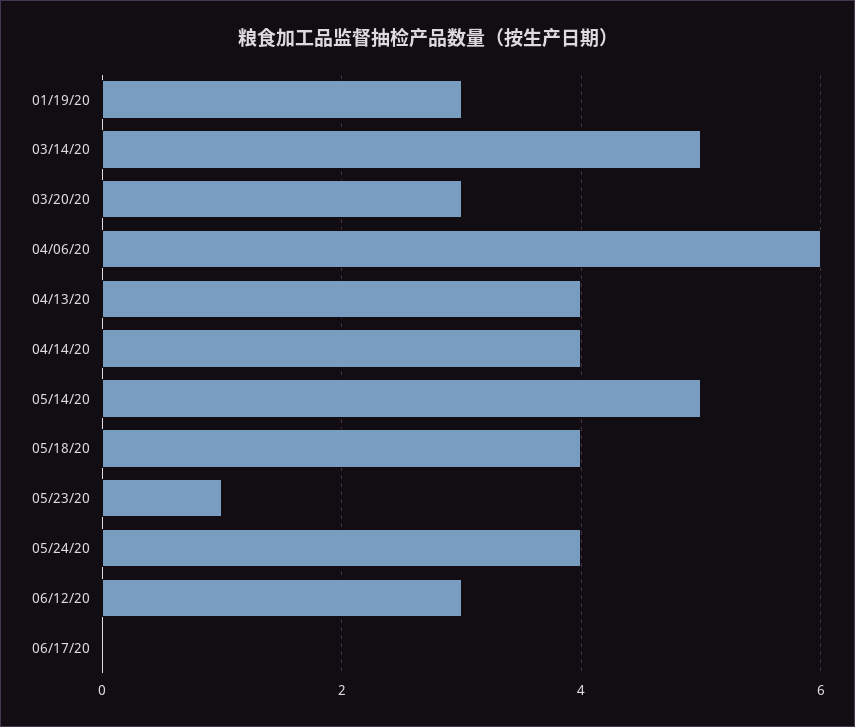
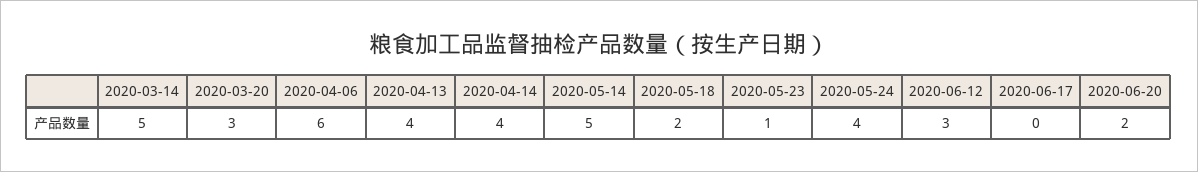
01/19/20: 3 -> none
05/18/20: 4 -> 2
2020-06-20: none -> 2

